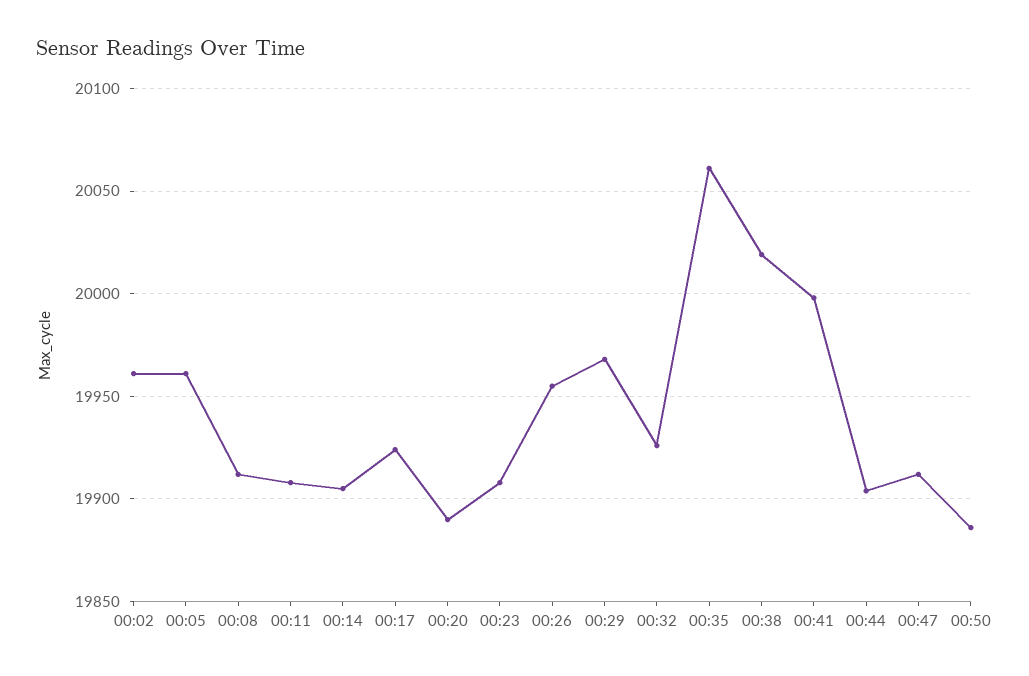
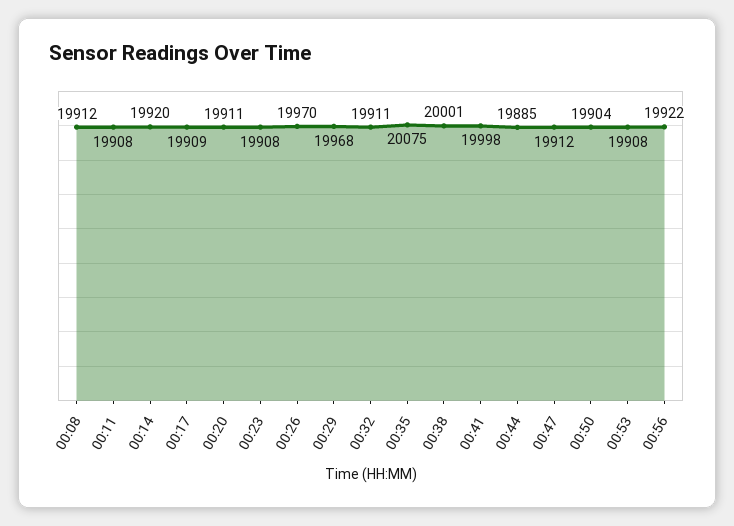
00:02: 19960 -> none
00:05: 19960 -> none
00:14: 19905 -> 19920
00:17: 19925 -> 19909
00:20: 19890 -> 19911
00:26: 19955 -> 19970
00:32: 19925 -> 19911
00:35: 20060 -> 20075
00:38: 20020 -> 20001
00:44: 19905 -> 19885
00:50: 19885 -> 19904
00:53: none -> 19908
00:56: none -> 19922

